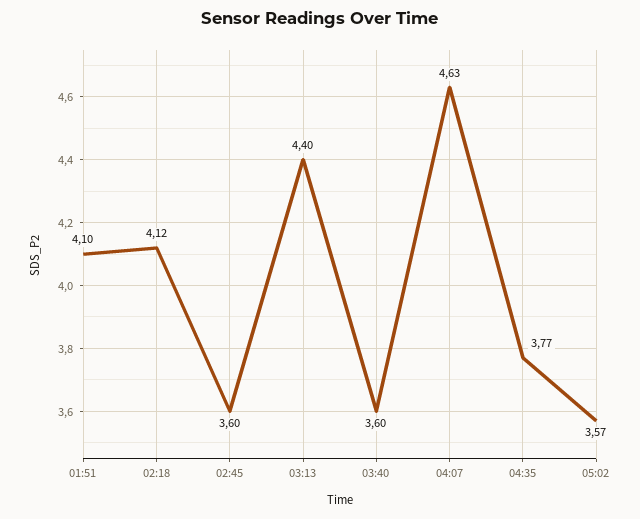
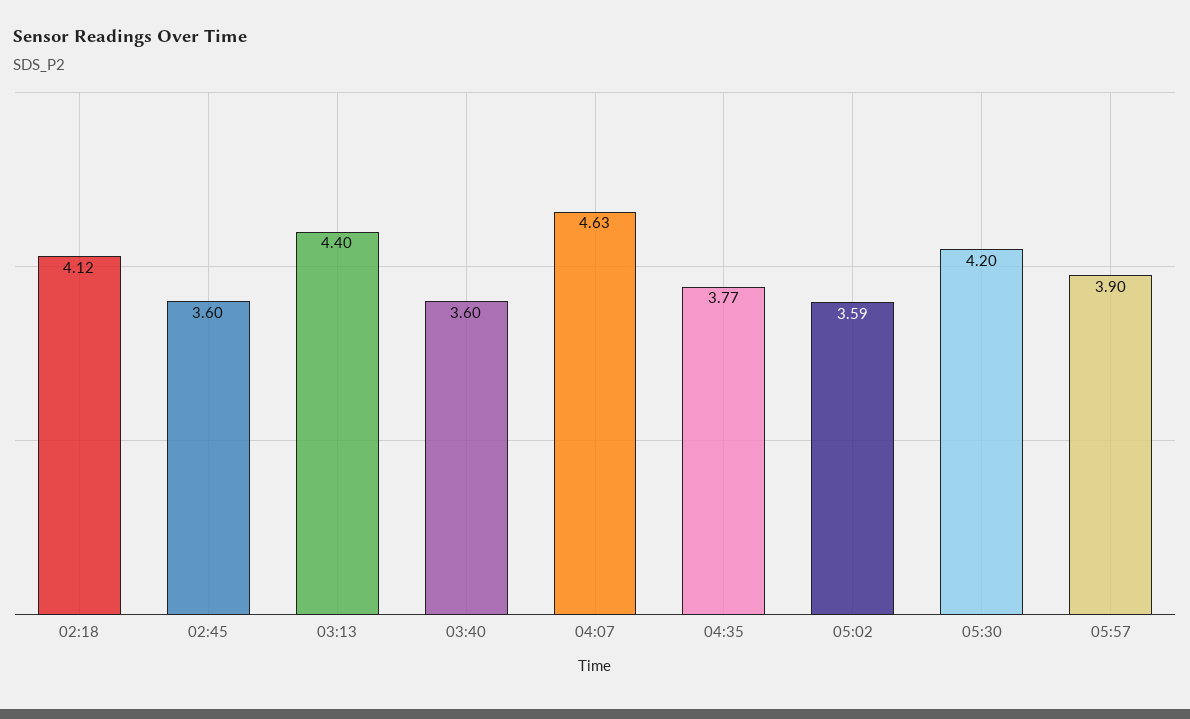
01:51: 4.1 -> none
05:02: 3.57 -> 3.59
05:30: none -> 4.2
05:57: none -> 3.9

